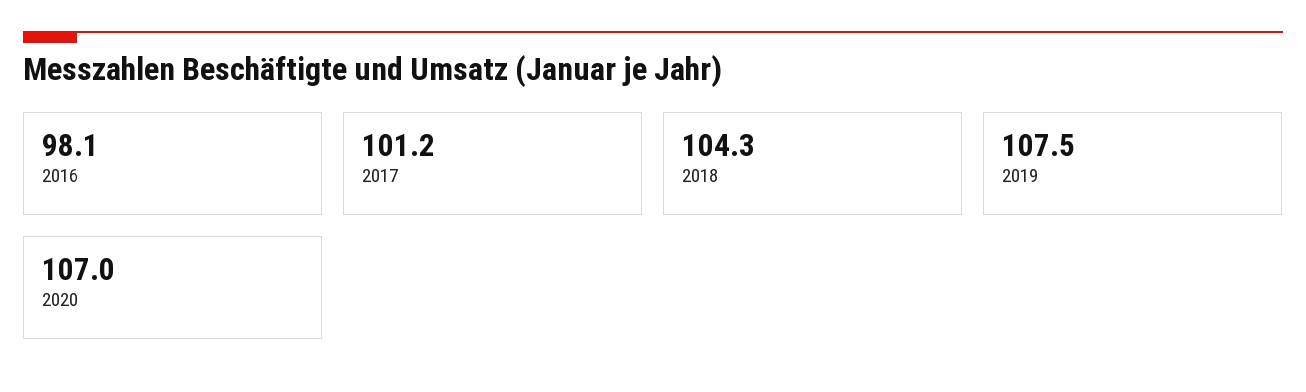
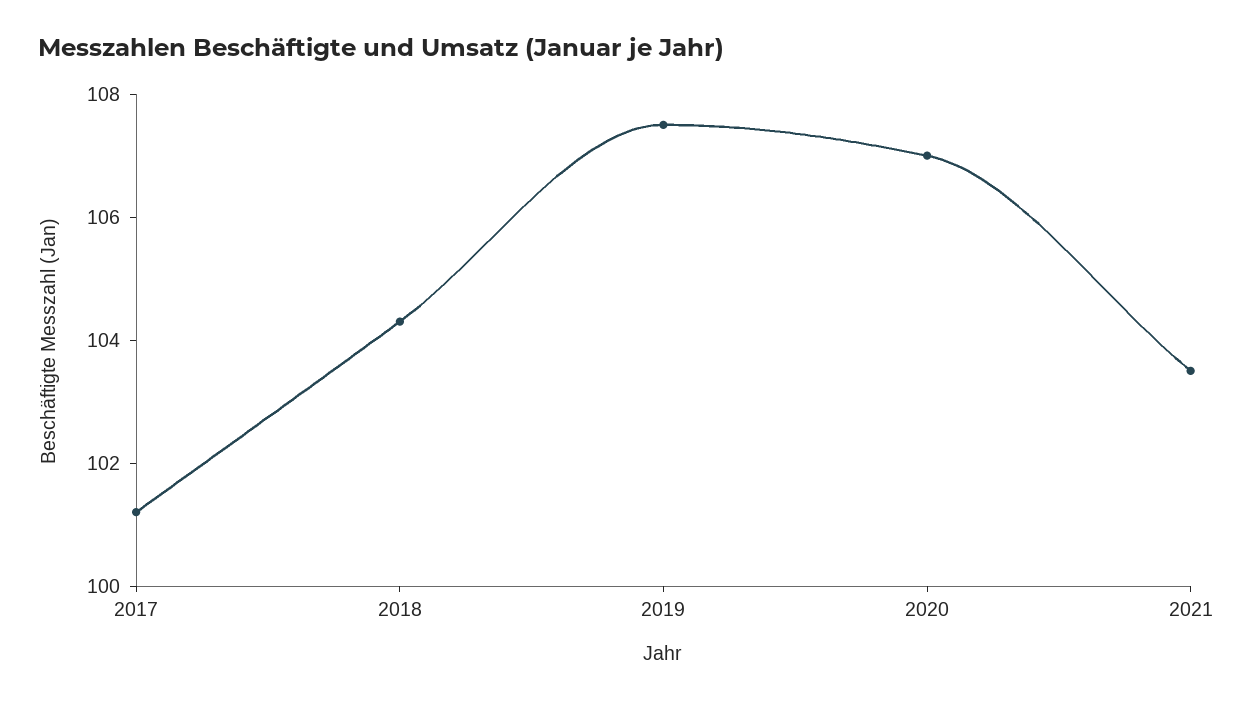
2016: 98.1 -> none
2021: none -> 103.5

